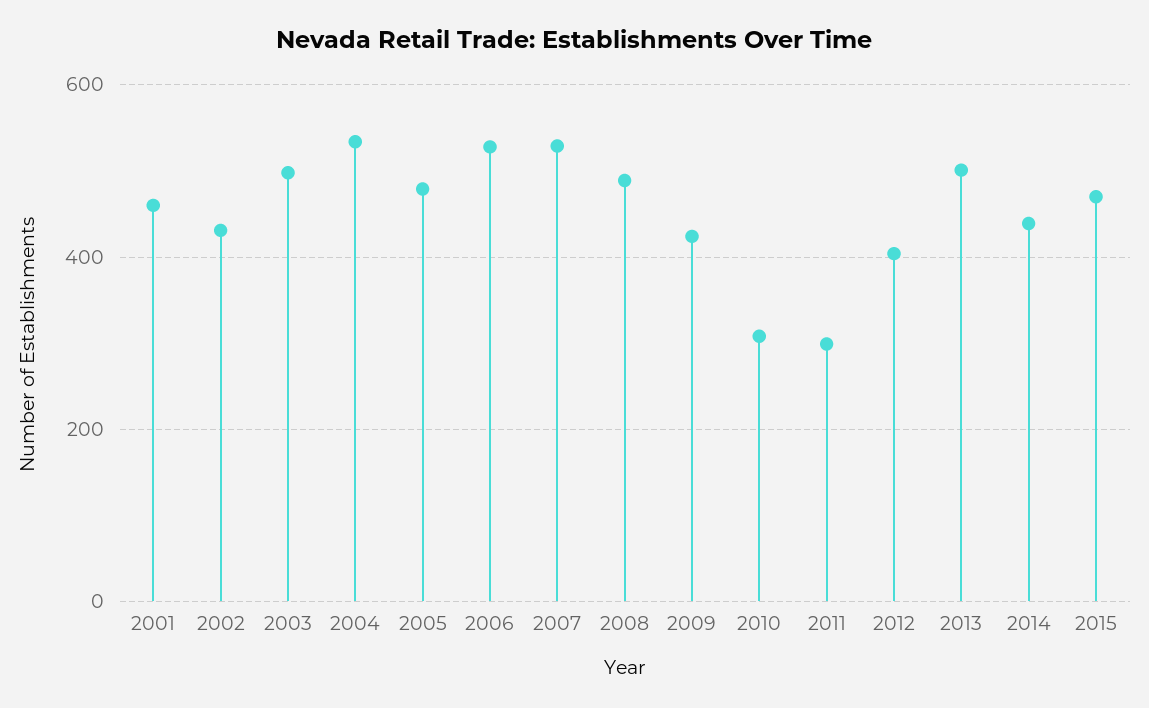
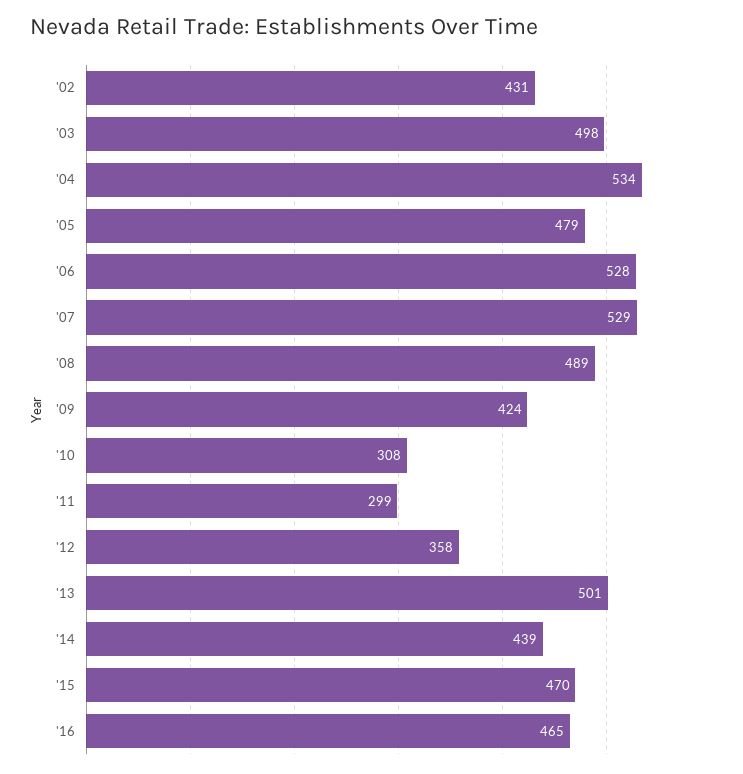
2001: 460 -> none
2012: 400 -> 358
'16: none -> 465

